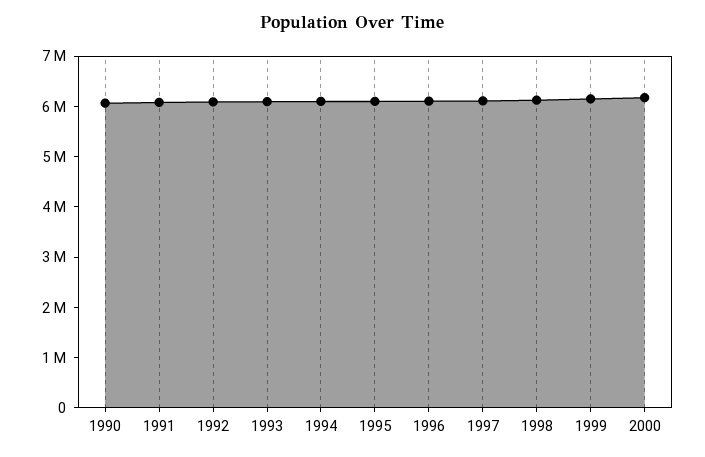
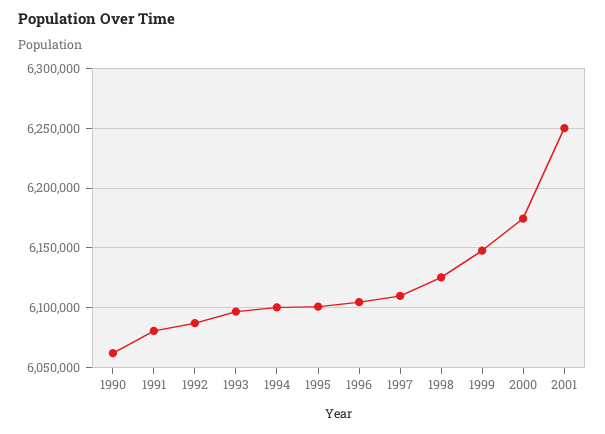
2001: none -> 6250000

